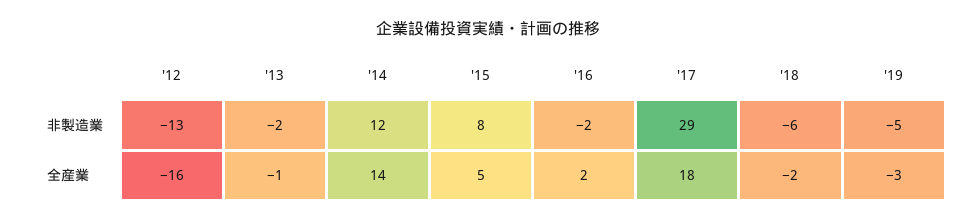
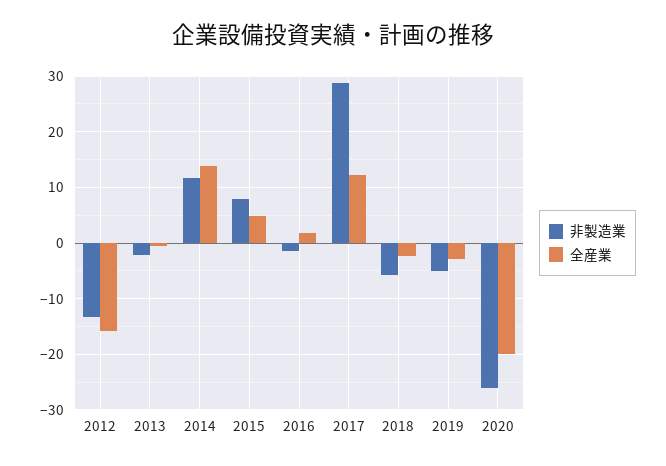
全産業, '17: 18 -> 12
非製造業, 2020: none -> -26
全産業, 2020: none -> -20

